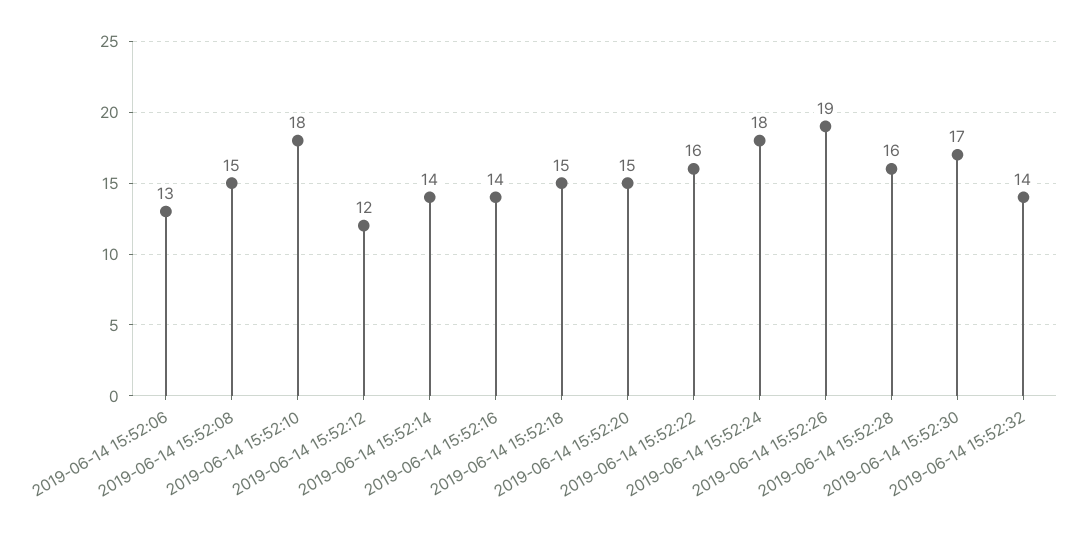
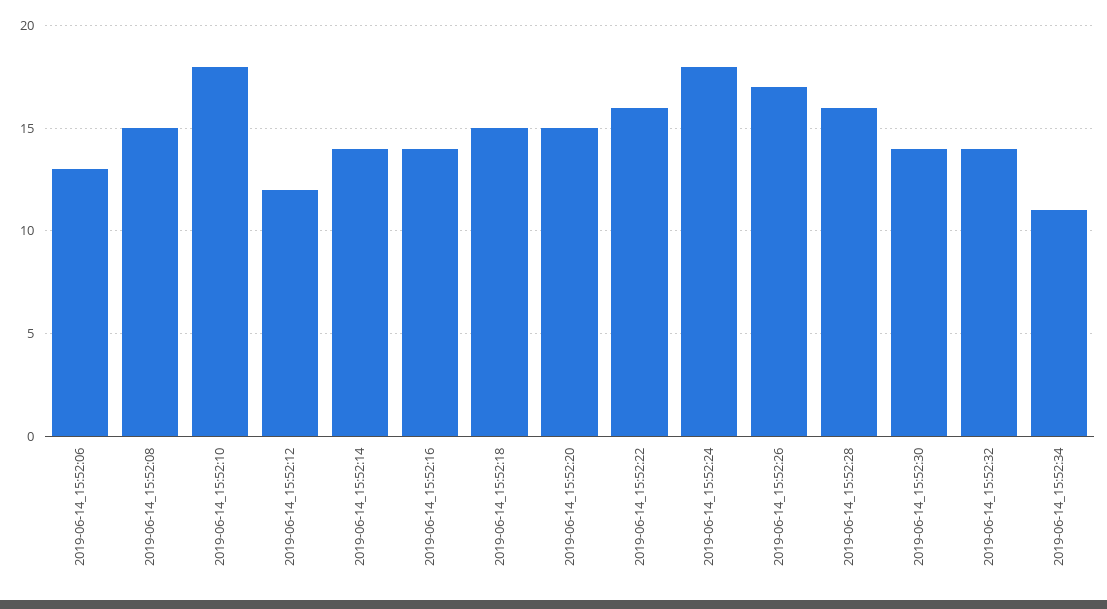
2019-06-14 15:52:26: 19 -> 17
2019-06-14 15:52:30: 17 -> 14
2019-06-14_15:52:34: none -> 11

